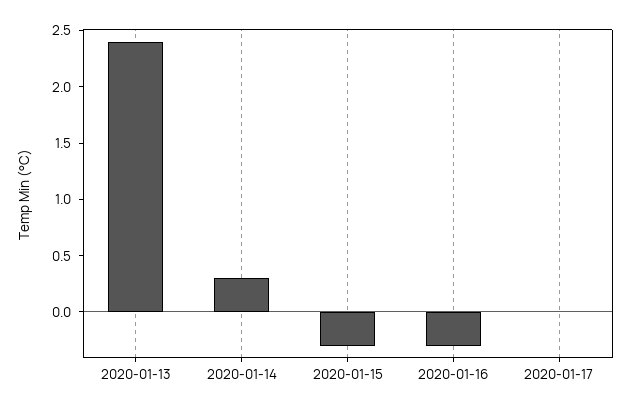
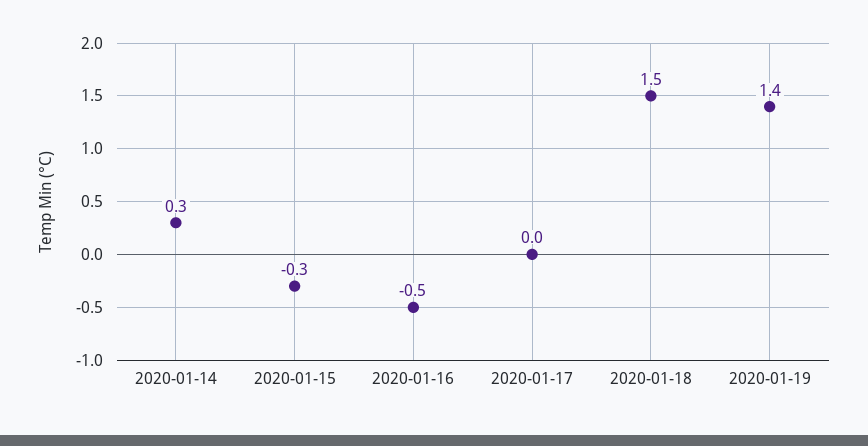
2020-01-13: 2.4 -> none
2020-01-16: -0.3 -> -0.5
2020-01-18: none -> 1.5
2020-01-19: none -> 1.4

